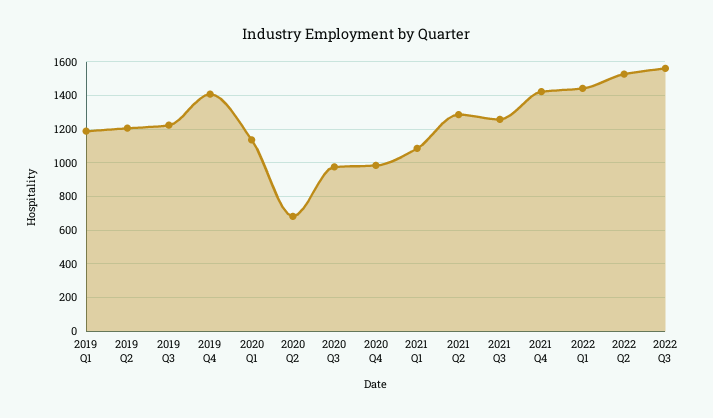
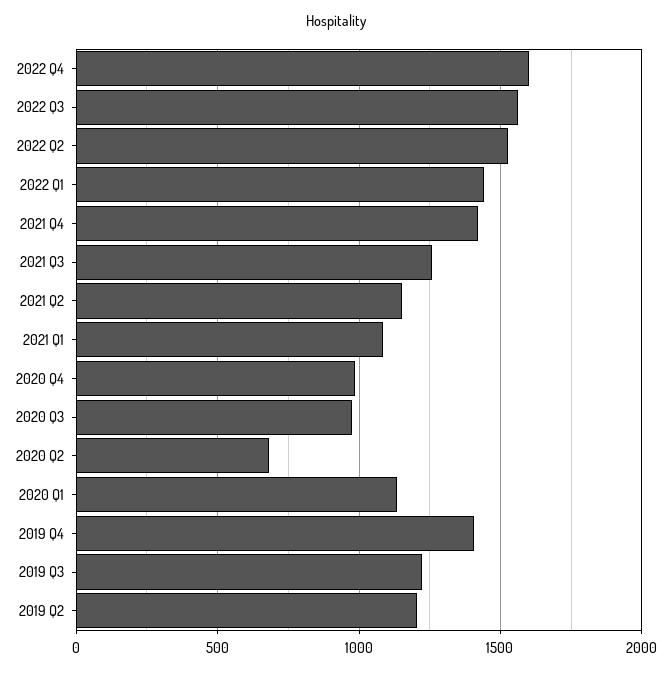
2019 Q1: 1200 -> none
2021 Q2: 1300 -> 1150
2022 Q4: none -> 1600

